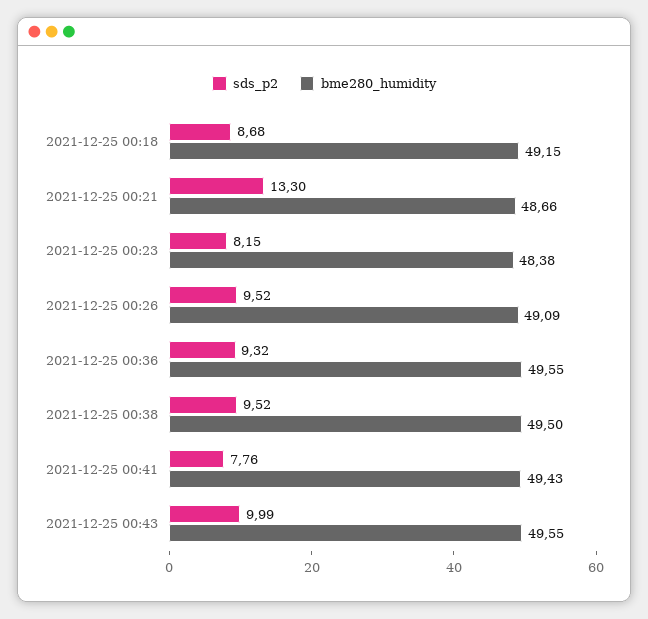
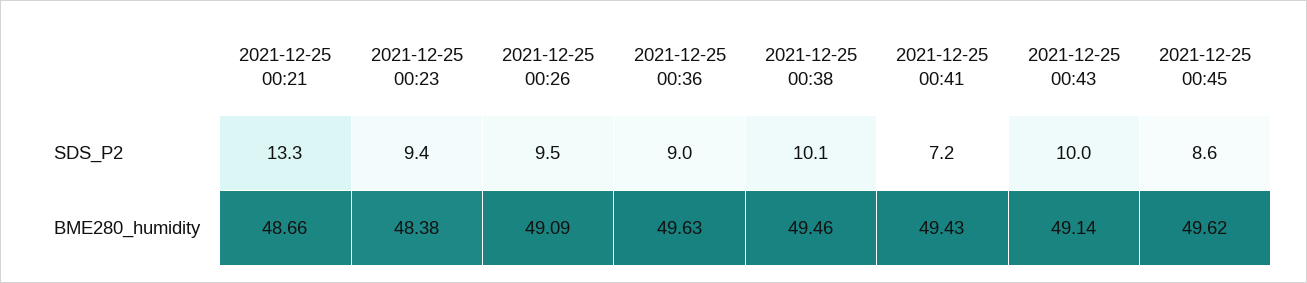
sds_p2, 2021-12-25 00:18: 8.68 -> none
bme280_humidity, 2021-12-25 00:18: 49.15 -> none
sds_p2, 2021-12-25 00:23: 8.15 -> 9.4
sds_p2, 2021-12-25 00:36: 9.32 -> 9
bme280_humidity, 2021-12-25 00:36: 49.55 -> 49.63
sds_p2, 2021-12-25 00:38: 9.52 -> 10.1
bme280_humidity, 2021-12-25 00:38: 49.5 -> 49.46
sds_p2, 2021-12-25 00:41: 7.76 -> 7.2
bme280_humidity, 2021-12-25 00:43: 49.55 -> 49.14
sds_p2, 2021-12-25 00:45: none -> 8.6
bme280_humidity, 2021-12-25 00:45: none -> 49.62

